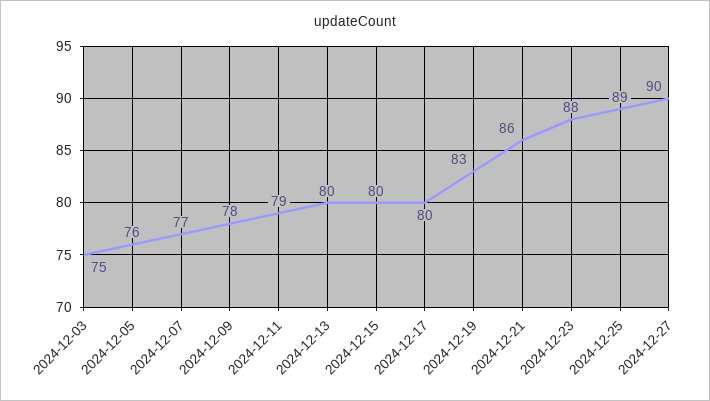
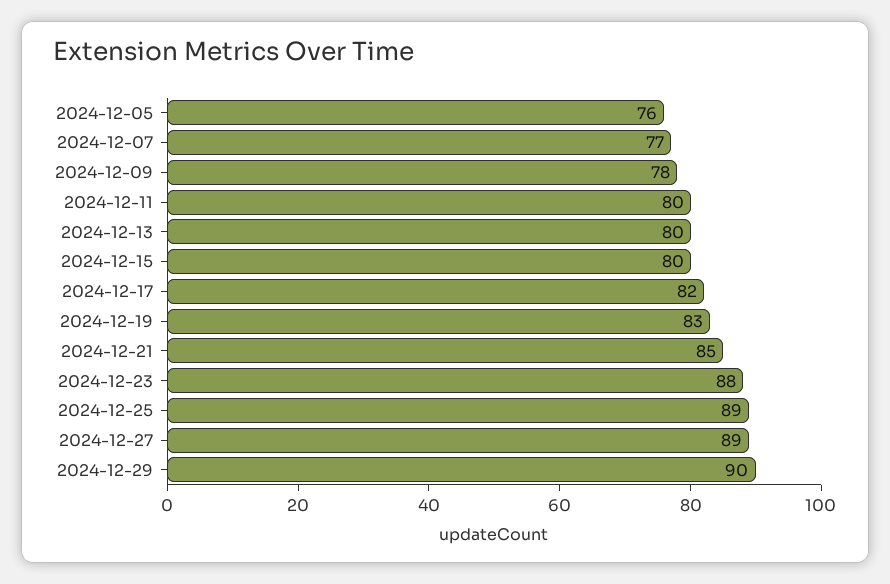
2024-12-03: 75 -> none
2024-12-11: 79 -> 80
2024-12-17: 80 -> 82
2024-12-21: 86 -> 85
2024-12-27: 90 -> 89
2024-12-29: none -> 90

